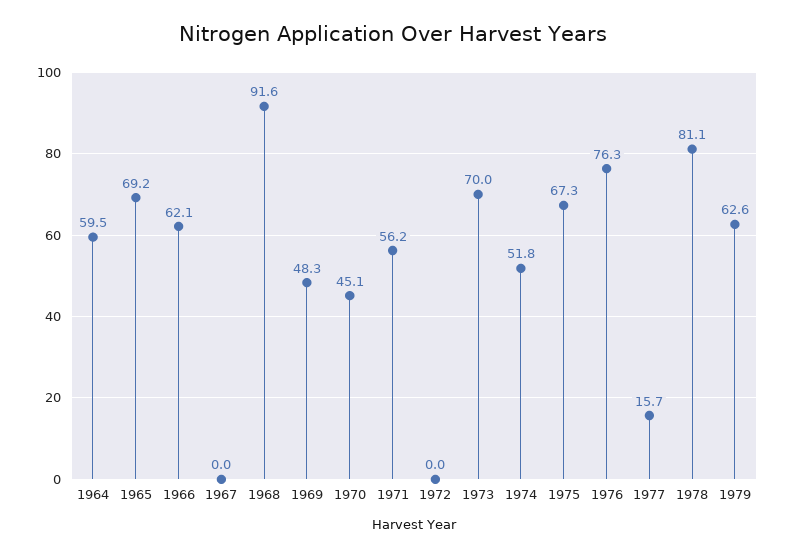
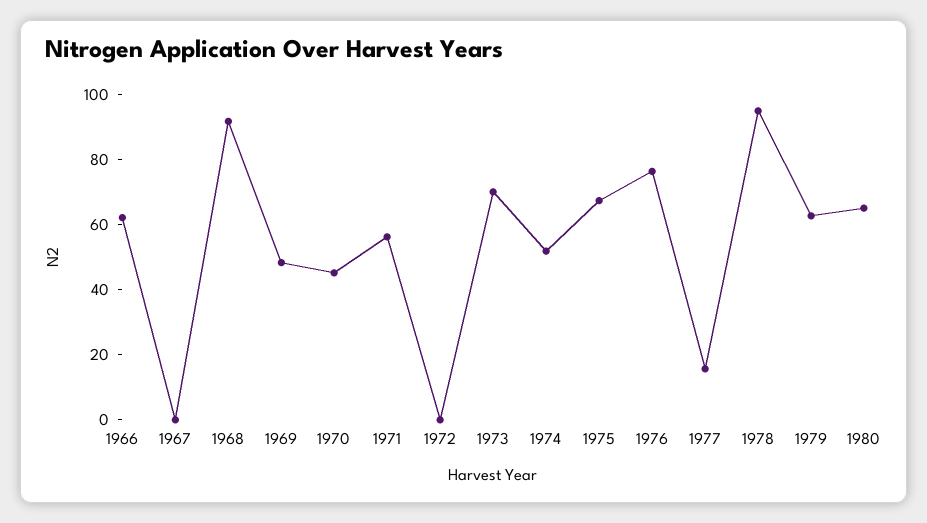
1964: 59.5 -> none
1965: 69.2 -> none
1978: 81.1 -> 95
1980: none -> 65

